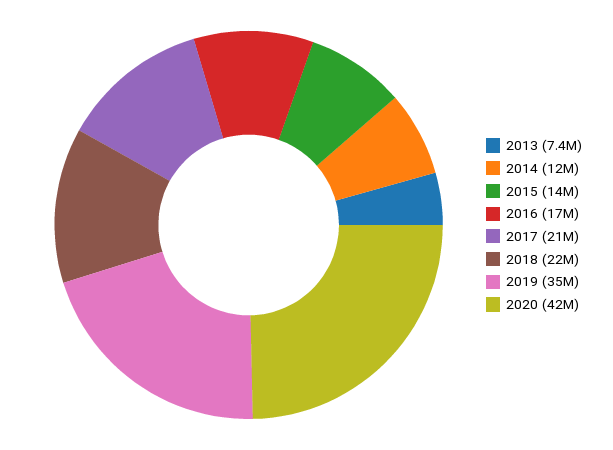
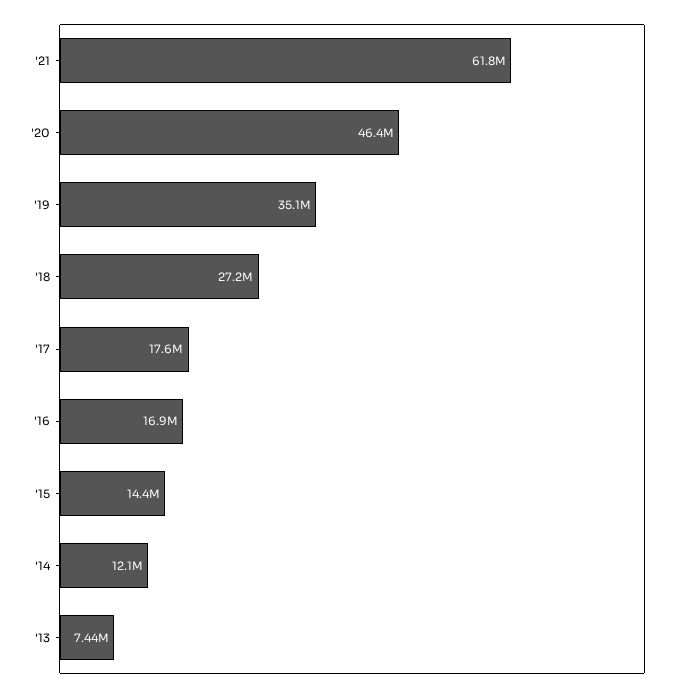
2017: 21000000 -> 17600000
2018: 22000000 -> 27200000
2020: 42000000 -> 46400000
'21: none -> 61800000

